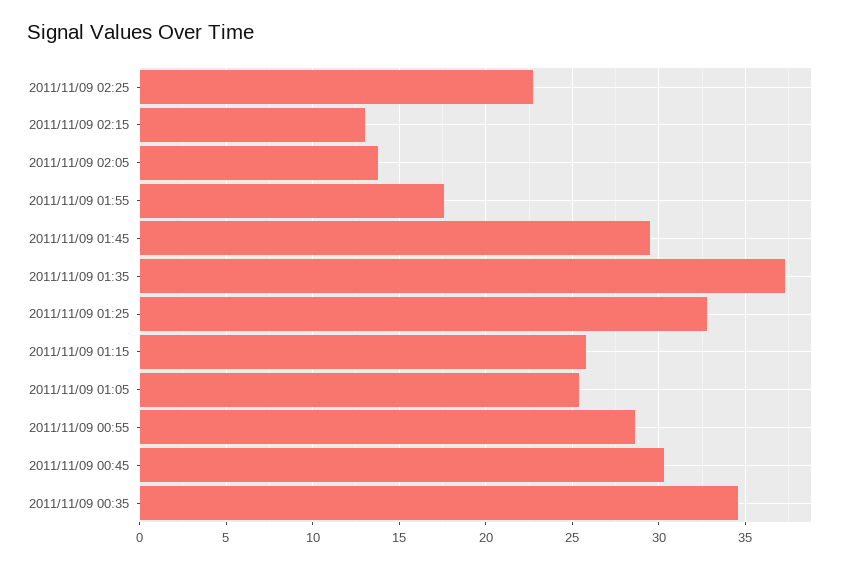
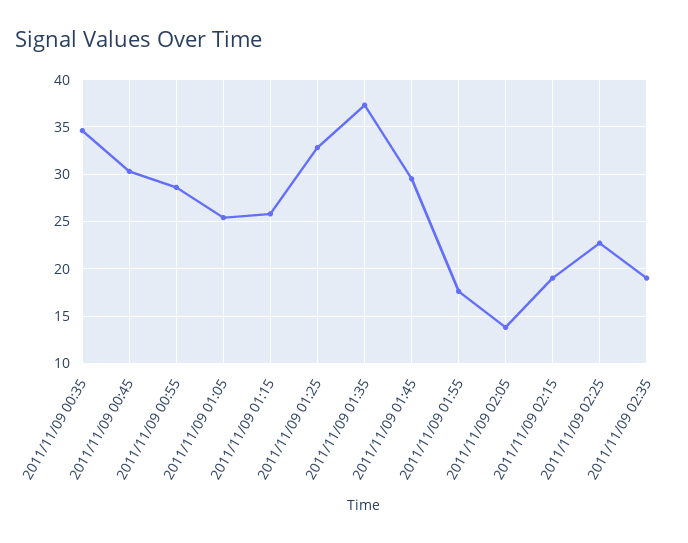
2011/11/09 02:15: 13 -> 19
2011/11/09 02:35: none -> 19

